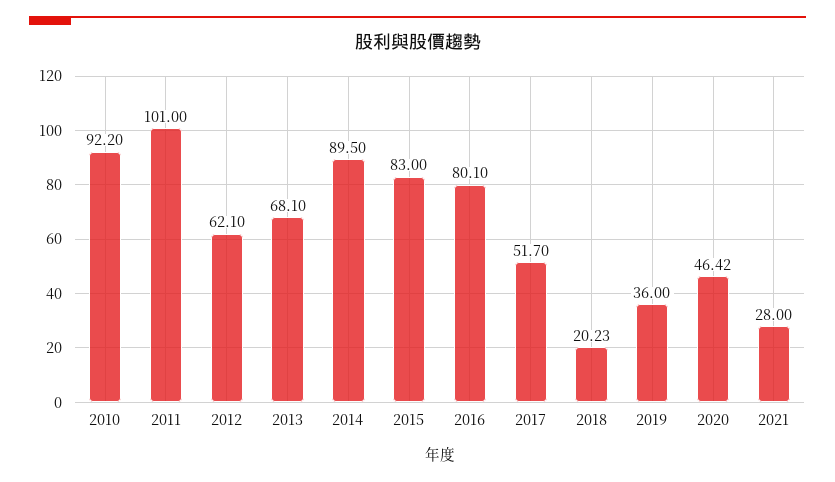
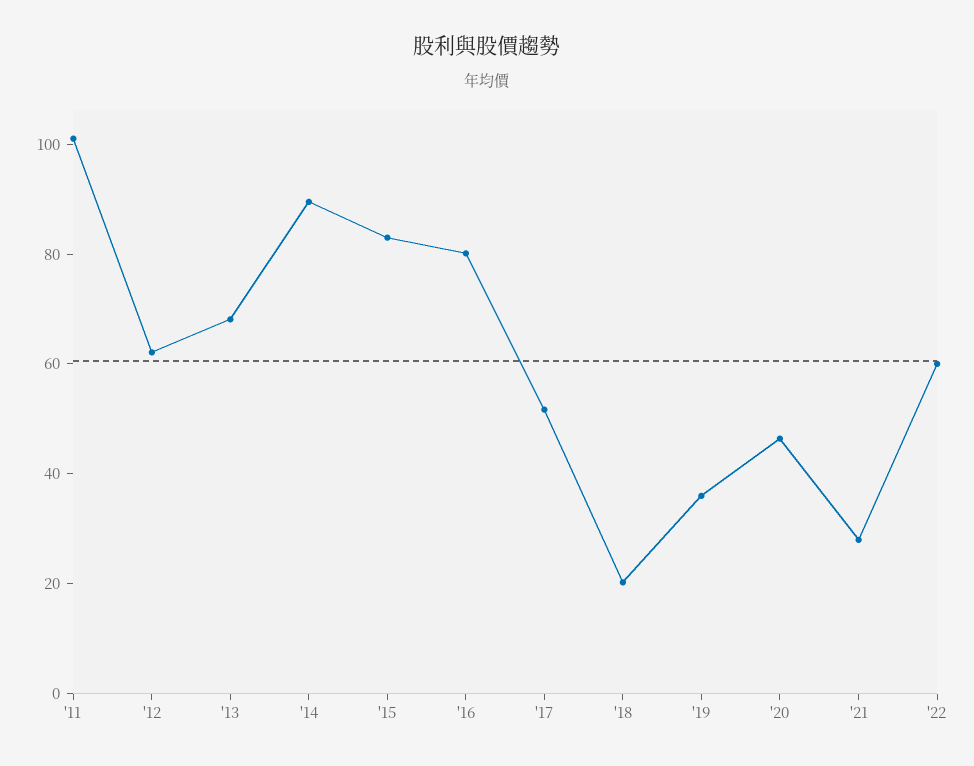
2010: 92.2 -> none
'22: none -> 60

